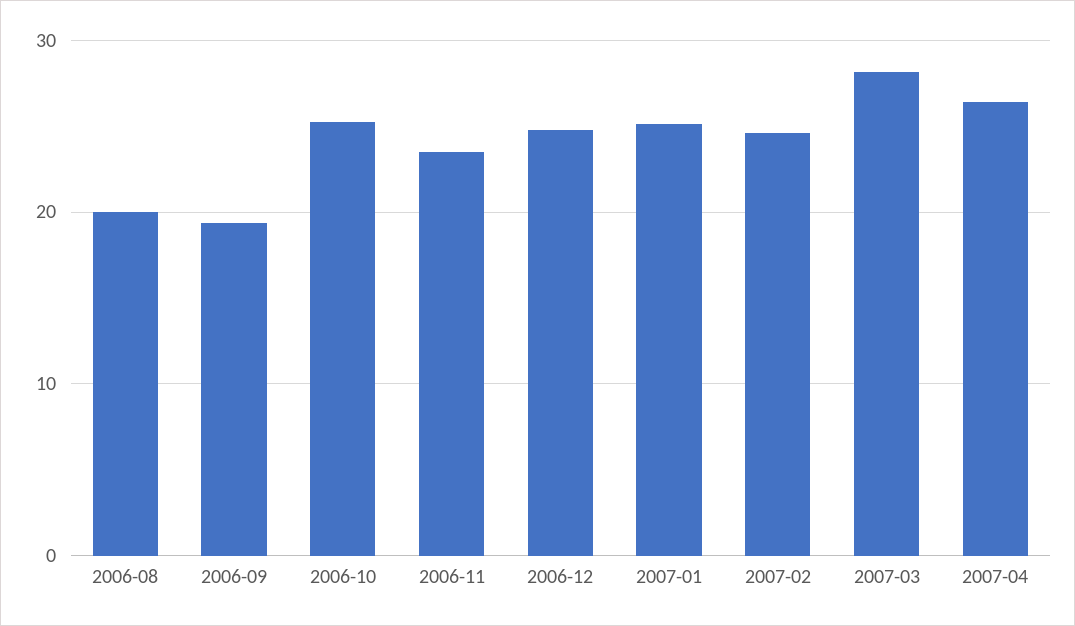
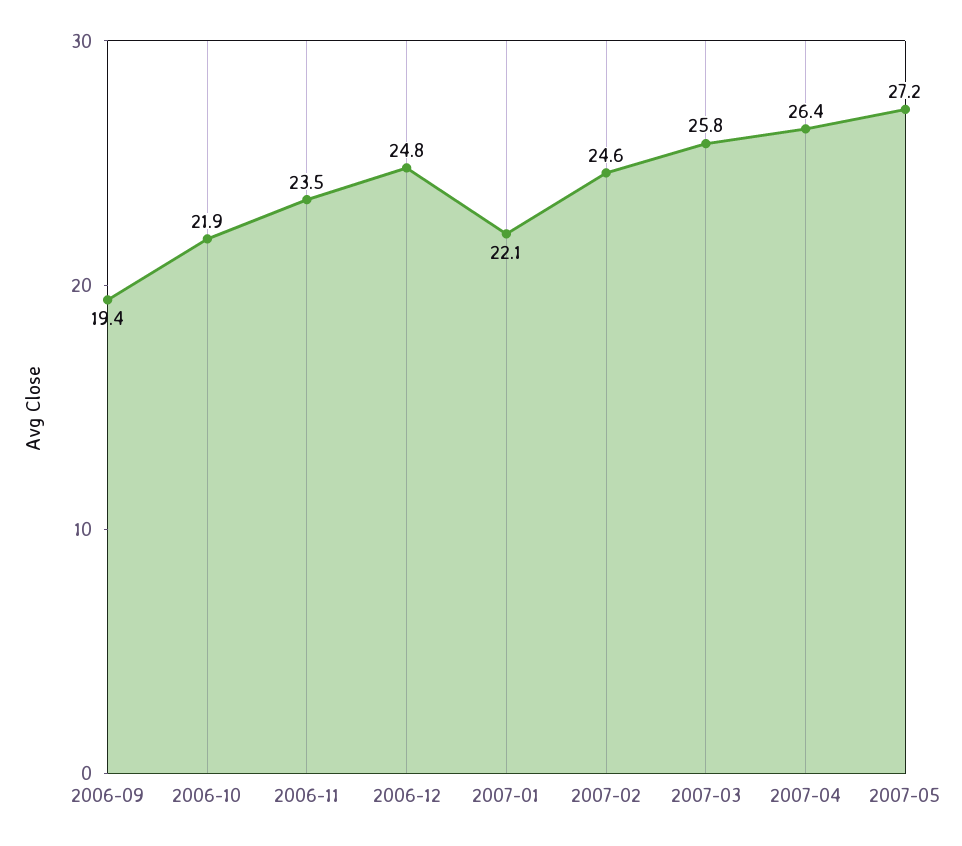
2006-08: 20 -> none
2006-10: 25 -> 21.9
2007-01: 25 -> 22.1
2007-03: 28 -> 25.8
2007-05: none -> 27.2

